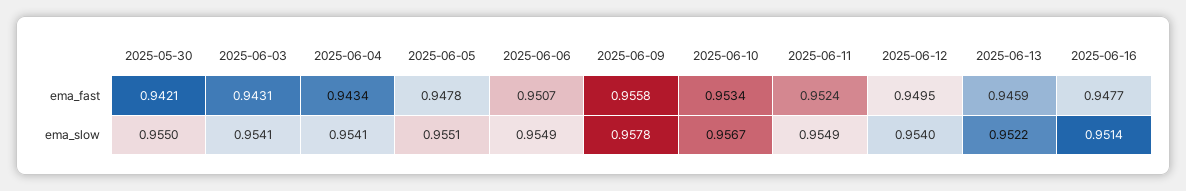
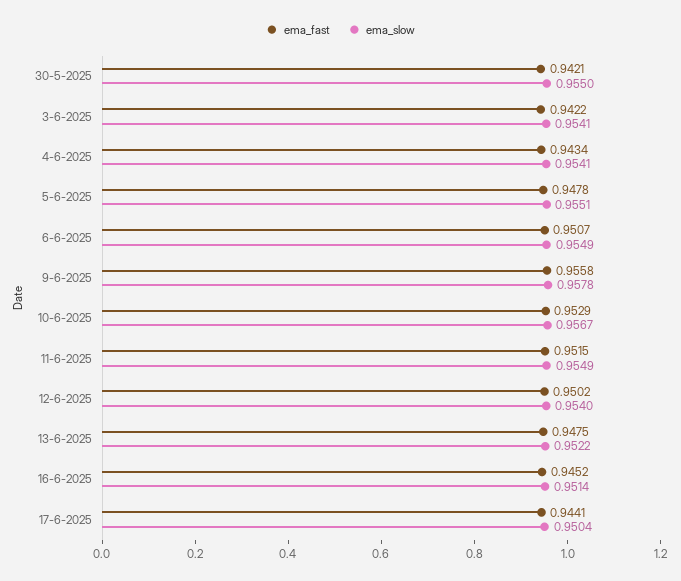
ema_fast, 2025-06-03: 0.9431 -> 0.9422
ema_fast, 2025-06-10: 0.9534 -> 0.9529
ema_fast, 2025-06-11: 0.9524 -> 0.9515
ema_fast, 2025-06-12: 0.9495 -> 0.9502
ema_fast, 2025-06-13: 0.9459 -> 0.9475
ema_fast, 2025-06-16: 0.9477 -> 0.9452
ema_fast, 17-6-2025: none -> 0.9441
ema_slow, 17-6-2025: none -> 0.9504

